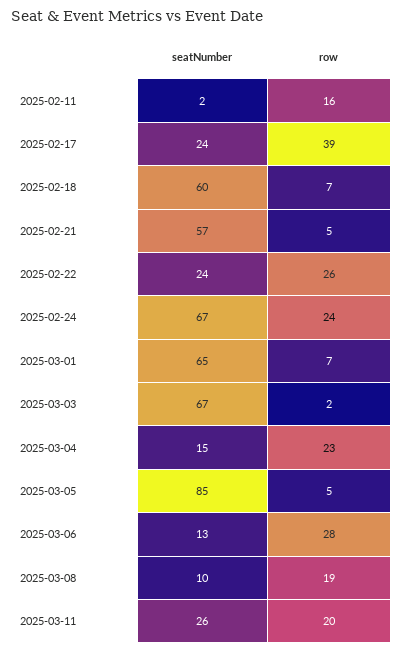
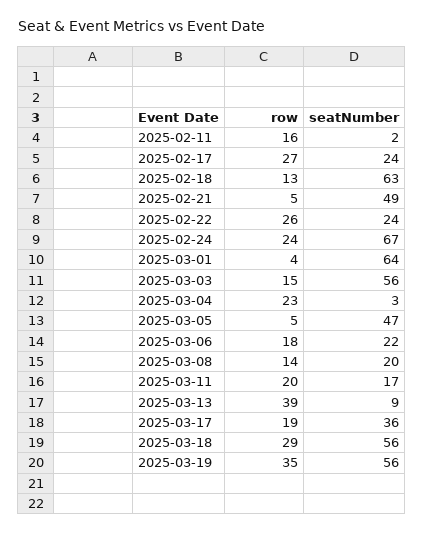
row, 2025-02-17: 39 -> 27
seatNumber, 2025-02-18: 60 -> 63
row, 2025-02-18: 7 -> 13
seatNumber, 2025-02-21: 57 -> 49
seatNumber, 2025-03-01: 65 -> 64
row, 2025-03-01: 7 -> 4
seatNumber, 2025-03-03: 67 -> 56
row, 2025-03-03: 2 -> 15
seatNumber, 2025-03-04: 15 -> 3
seatNumber, 2025-03-05: 85 -> 47
seatNumber, 2025-03-06: 13 -> 22
row, 2025-03-06: 28 -> 18
seatNumber, 2025-03-08: 10 -> 20
row, 2025-03-08: 19 -> 14
seatNumber, 2025-03-11: 26 -> 17
row, 2025-03-13: none -> 39
seatNumber, 2025-03-13: none -> 9
row, 2025-03-17: none -> 19
seatNumber, 2025-03-17: none -> 36
row, 2025-03-18: none -> 29
seatNumber, 2025-03-18: none -> 56
row, 2025-03-19: none -> 35
seatNumber, 2025-03-19: none -> 56

